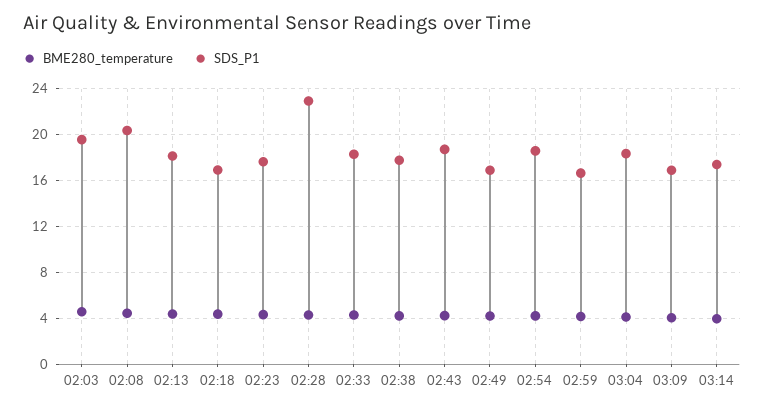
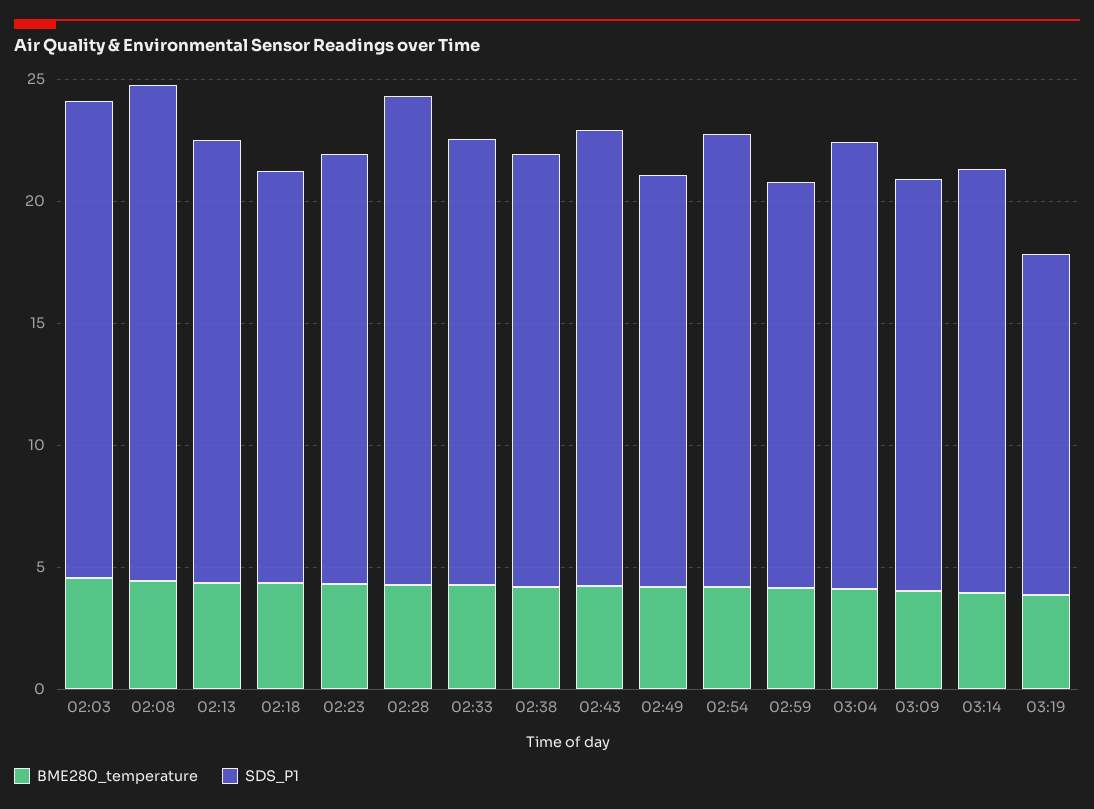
SDS_P1, 02:28: 23 -> 20
BME280_temperature, 03:19: none -> 4
SDS_P1, 03:19: none -> 14

